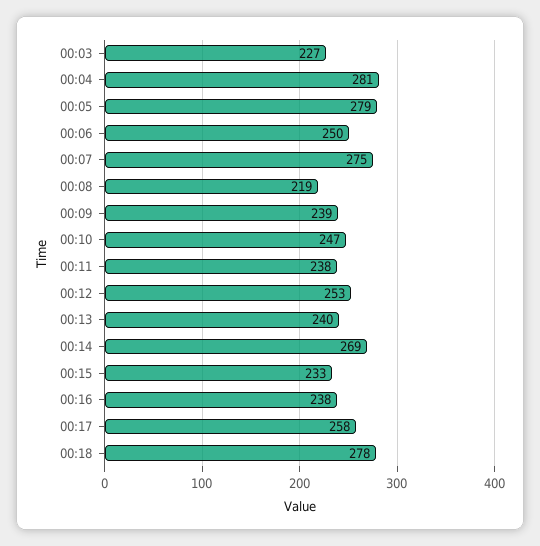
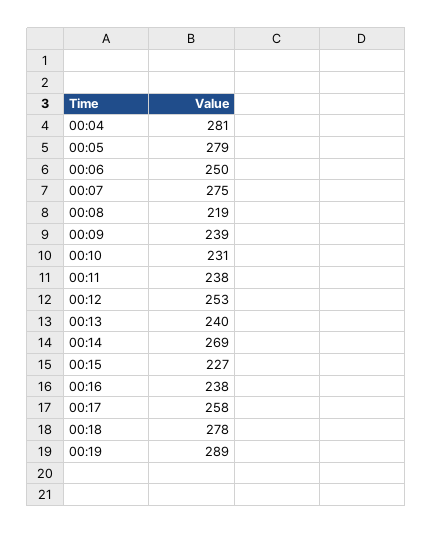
00:03: 227 -> none
00:10: 247 -> 231
00:15: 233 -> 227
00:19: none -> 289

